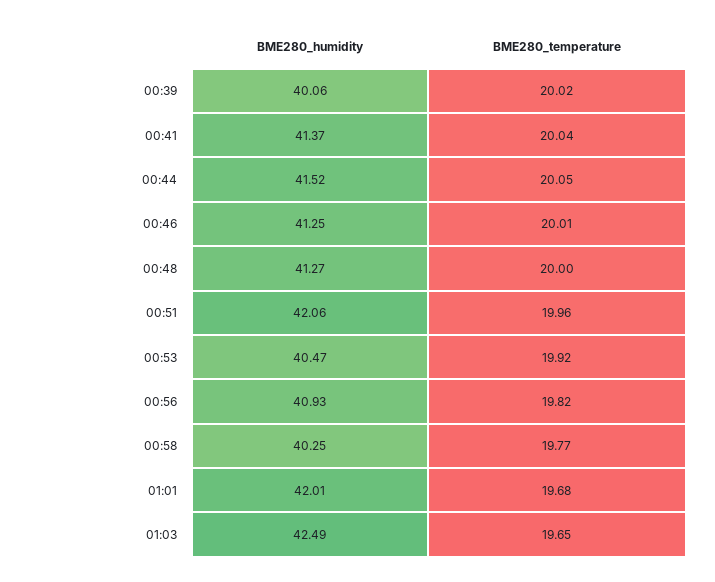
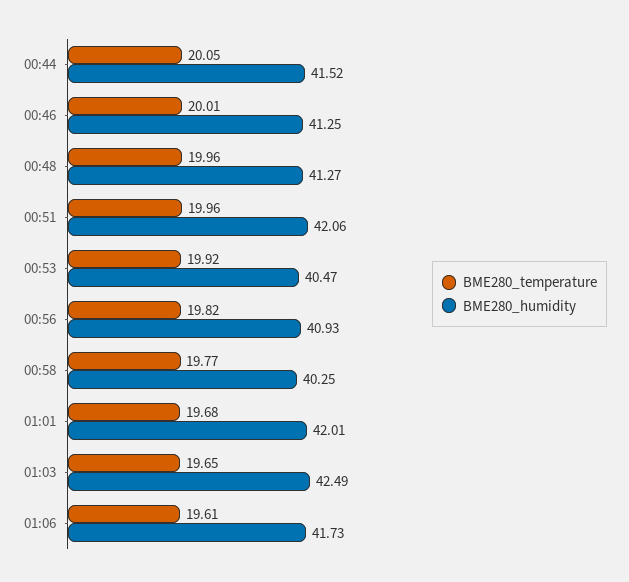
BME280_humidity, 00:39: 40.06 -> none
BME280_temperature, 00:39: 20.02 -> none
BME280_humidity, 00:41: 41.37 -> none
BME280_temperature, 00:41: 20.04 -> none
BME280_temperature, 00:48: 20 -> 19.96
BME280_temperature, 01:06: none -> 19.61
BME280_humidity, 01:06: none -> 41.73

